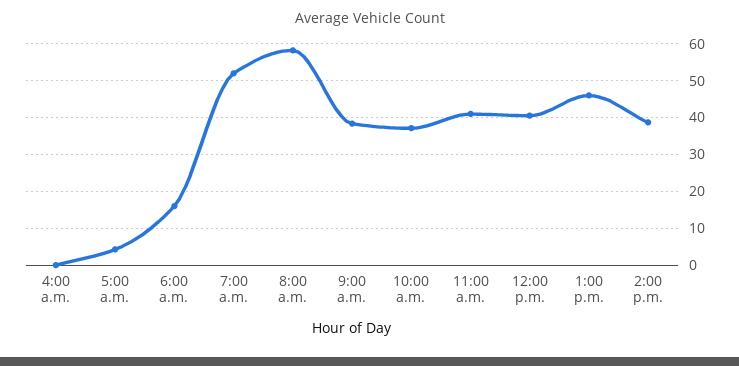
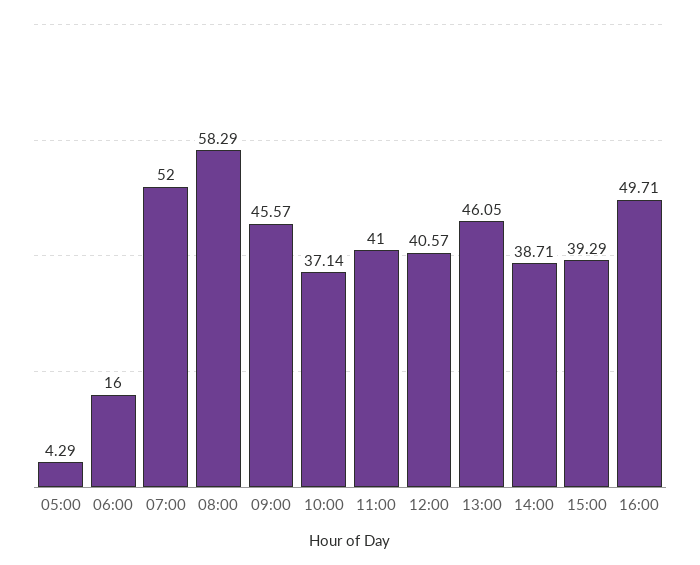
4:00 a.m.: 0 -> none
9:00 a.m.: 38 -> 45.57
15:00: none -> 39.29
16:00: none -> 49.71

